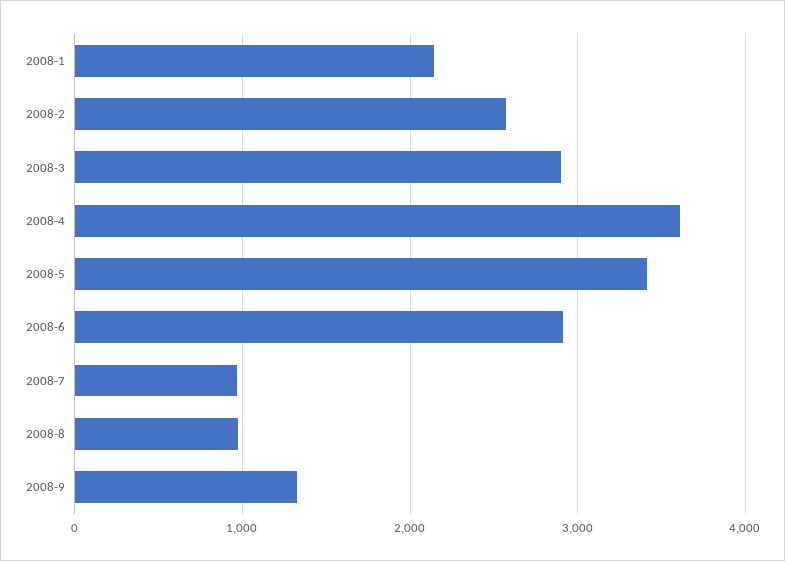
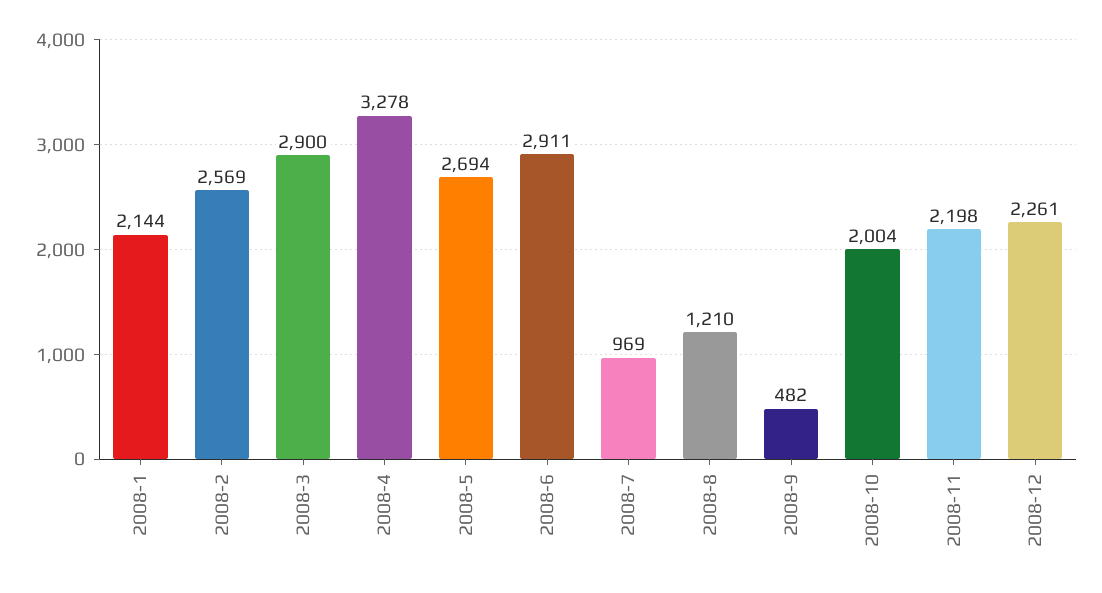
2008-4: 3600 -> 3278
2008-5: 3400 -> 2694
2008-8: 1000 -> 1210
2008-9: 1300 -> 482
2008-10: none -> 2004
2008-11: none -> 2198
2008-12: none -> 2261

